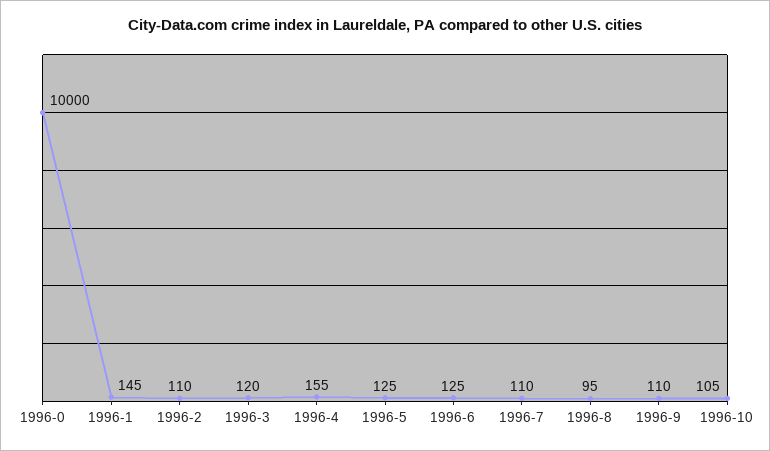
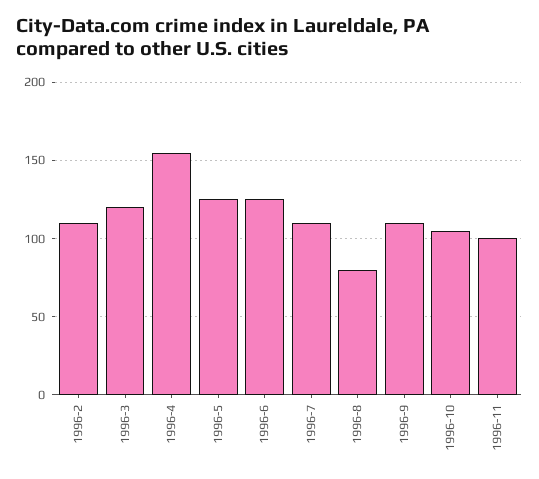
1996-0: 10000 -> none
1996-1: 145 -> none
1996-8: 95 -> 80
1996-11: none -> 100

